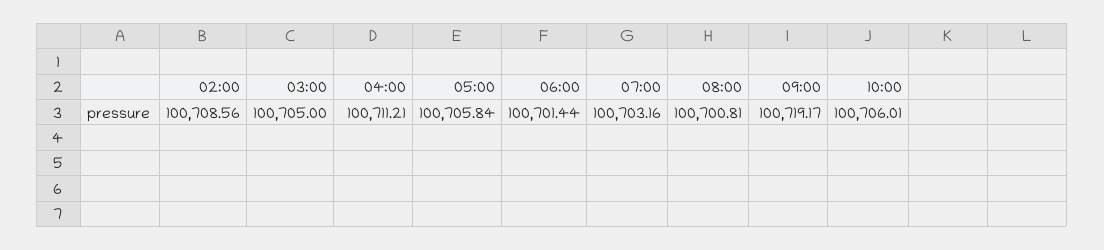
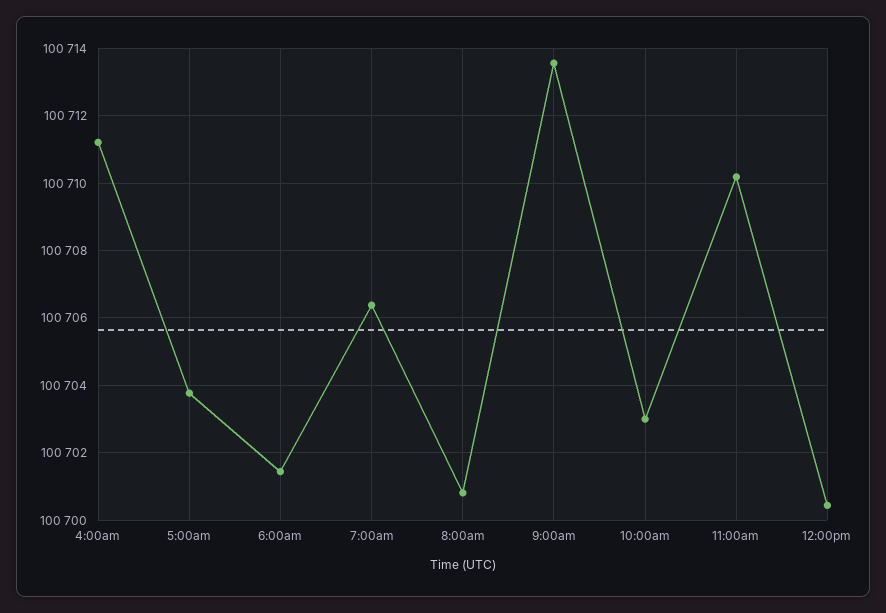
02:00: 100708.56 -> none
03:00: 100705 -> none
05:00: 100705.84 -> 100703.8
07:00: 100703.16 -> 100706.4
09:00: 100719.17 -> 100713.6
10:00: 100706.01 -> 100703
11:00am: none -> 100710.2
12:00pm: none -> 100700.4

